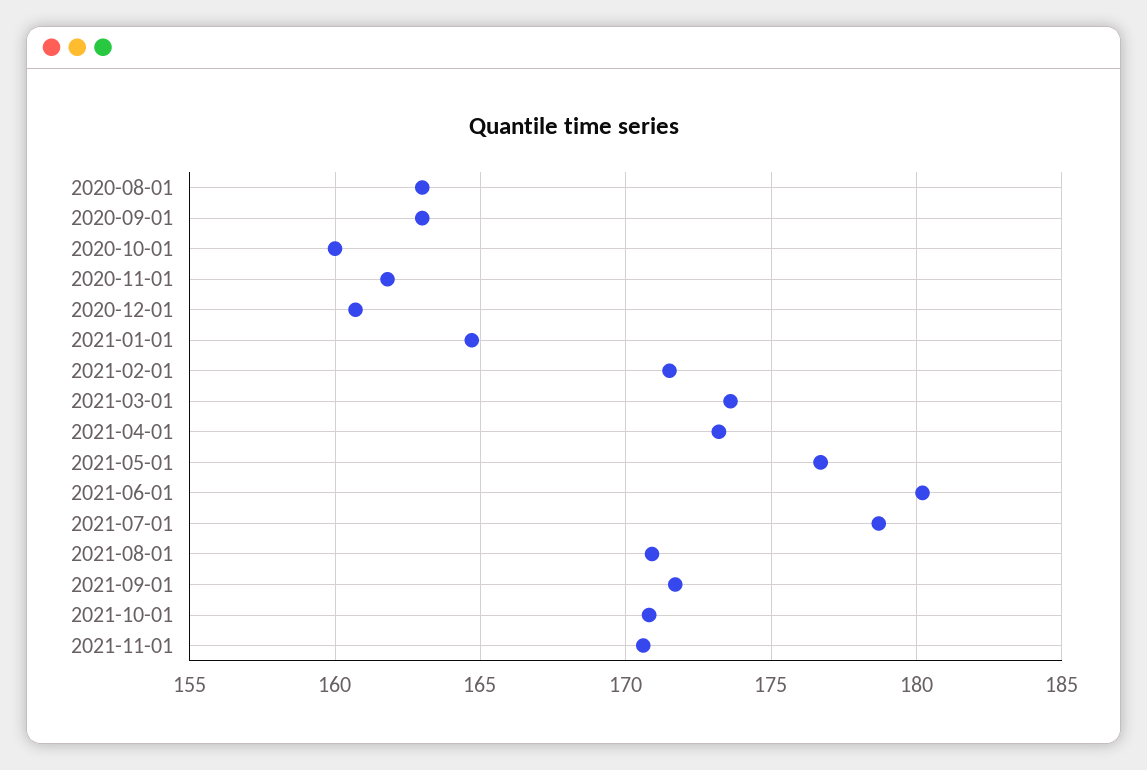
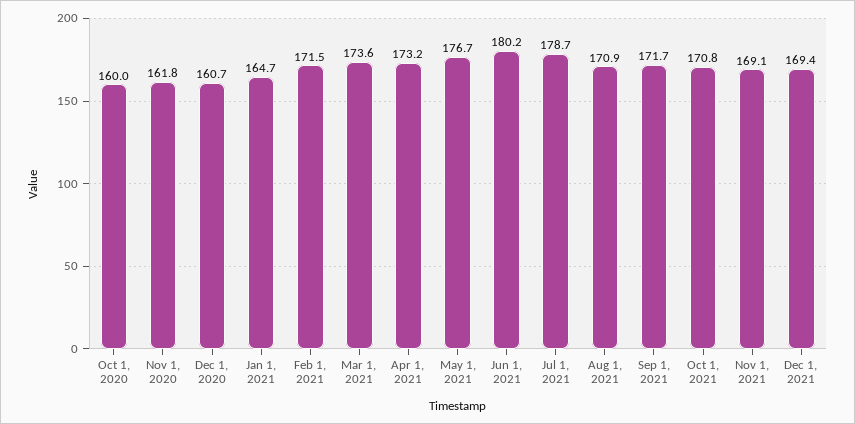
2020-08-01: 163 -> none
2020-09-01: 163 -> none
2021-11-01: 170.5 -> 169.1
Dec 1, 2021: none -> 169.4

